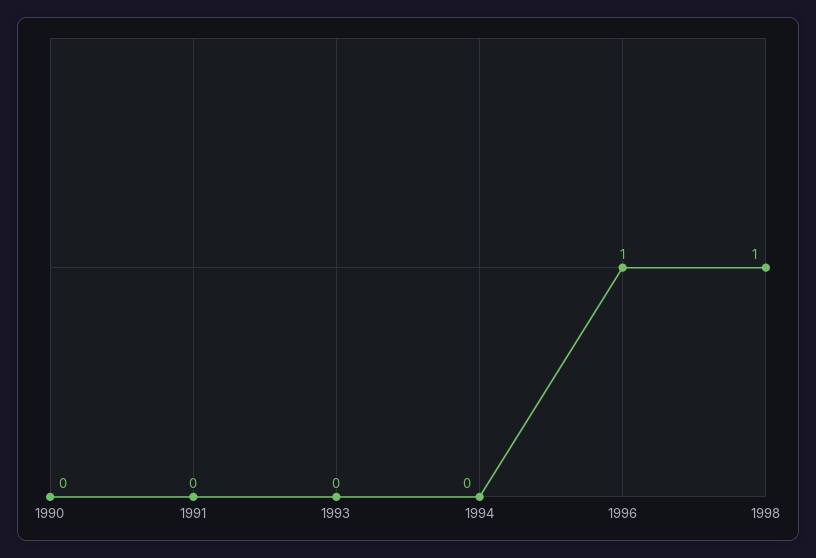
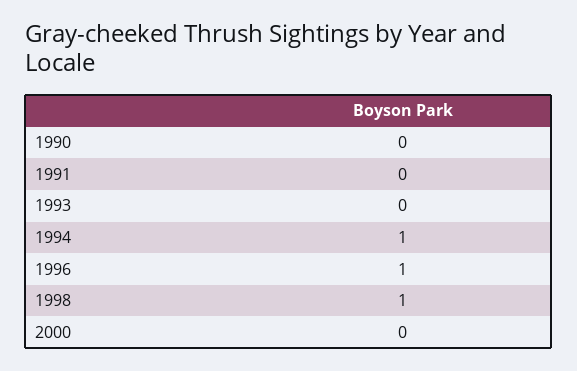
1994: 0 -> 1
2000: none -> 0

